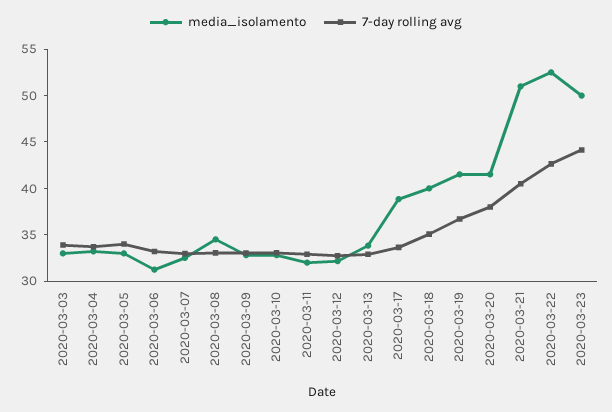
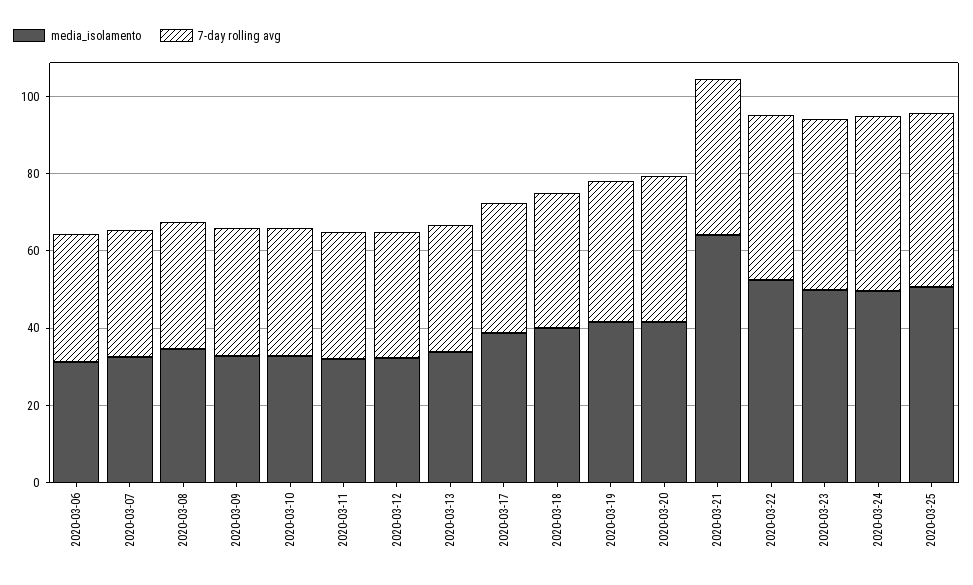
media_isolamento, 2020-03-03: 33 -> none
7-day rolling avg, 2020-03-03: 34 -> none
media_isolamento, 2020-03-04: 33 -> none
7-day rolling avg, 2020-03-04: 34 -> none
media_isolamento, 2020-03-05: 33 -> none
7-day rolling avg, 2020-03-05: 34 -> none
media_isolamento, 2020-03-21: 51 -> 65
media_isolamento, 2020-03-24: none -> 50
7-day rolling avg, 2020-03-24: none -> 45
media_isolamento, 2020-03-25: none -> 50
7-day rolling avg, 2020-03-25: none -> 45

